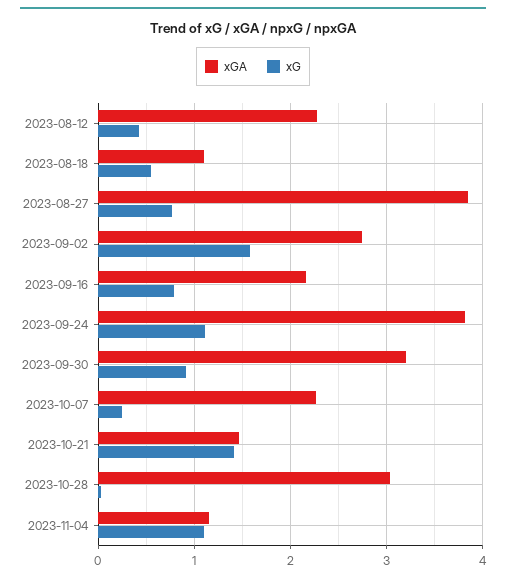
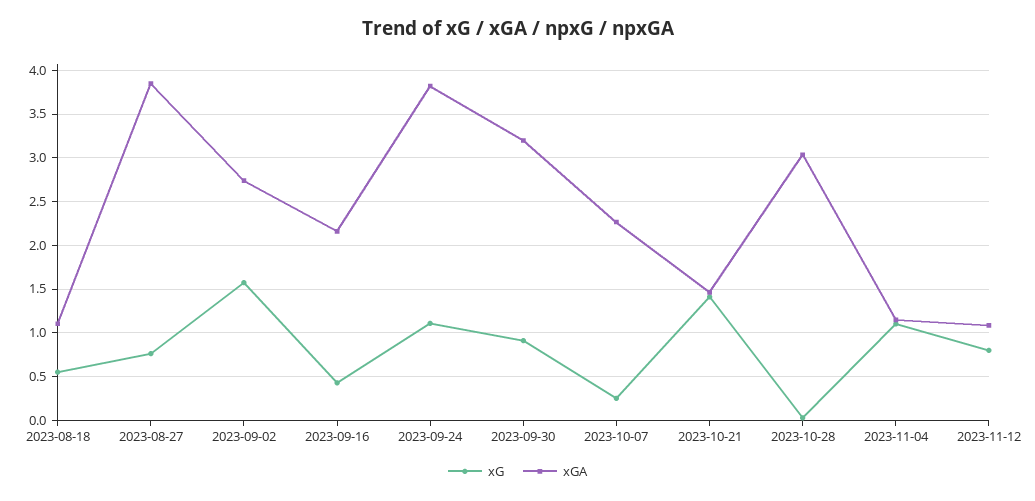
xGA, 2023-08-12: 2.3 -> none
xG, 2023-08-12: 0.4 -> none
xG, 2023-09-16: 0.8 -> 0.4
xG, 2023-11-12: none -> 0.8
xGA, 2023-11-12: none -> 1.1

